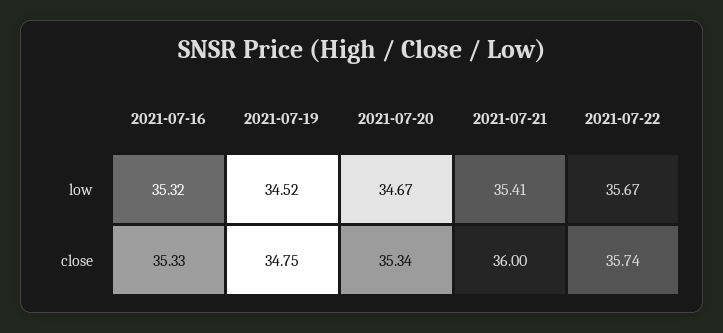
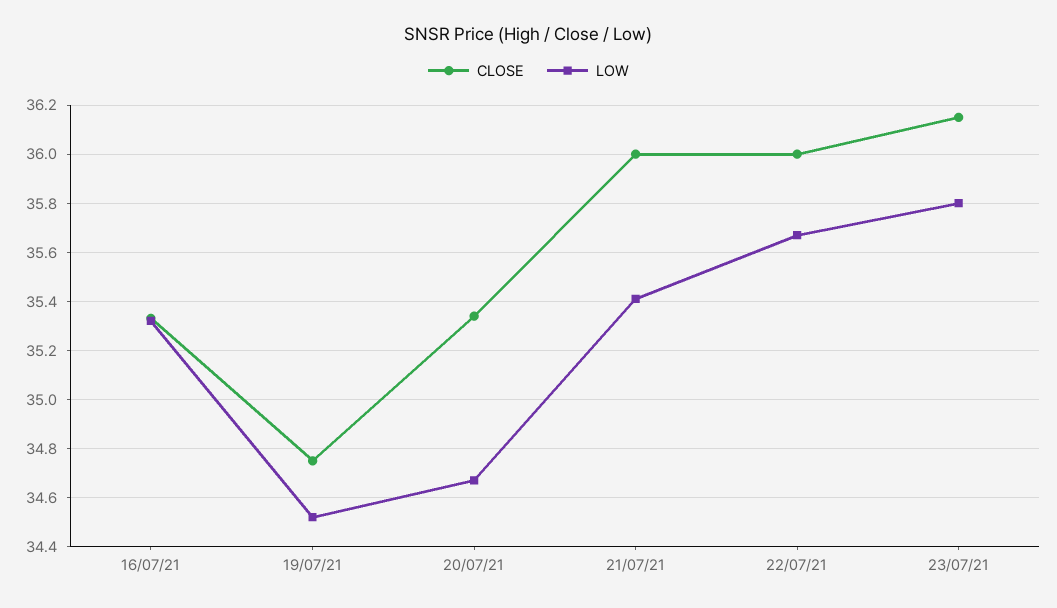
close, 2021-07-22: 35.74 -> 36
close, 23/07/21: none -> 36.15
low, 23/07/21: none -> 35.8

